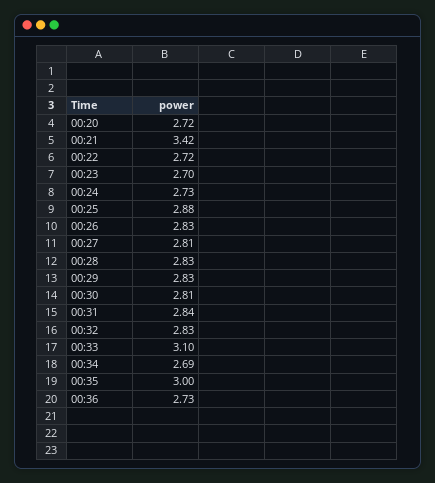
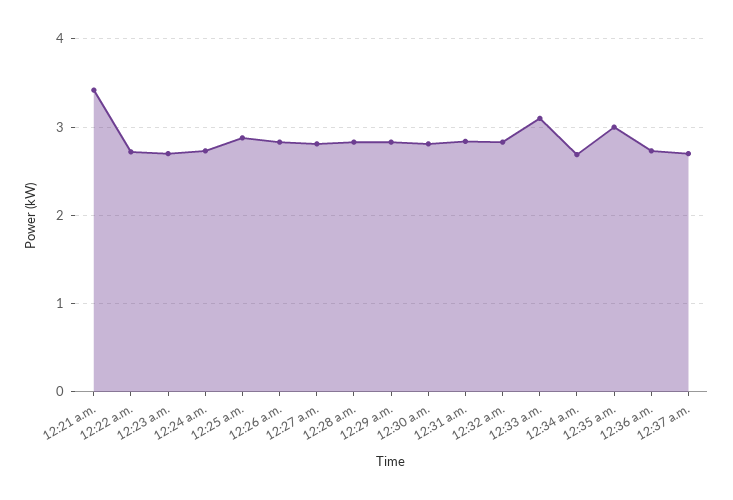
00:20: 2.72 -> none
12:37 a.m.: none -> 2.7

